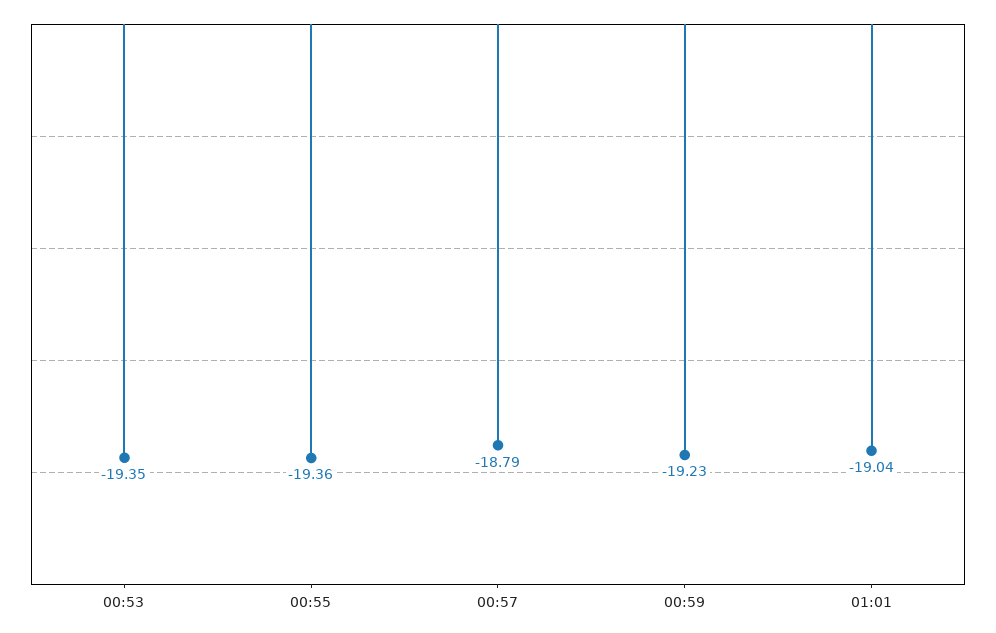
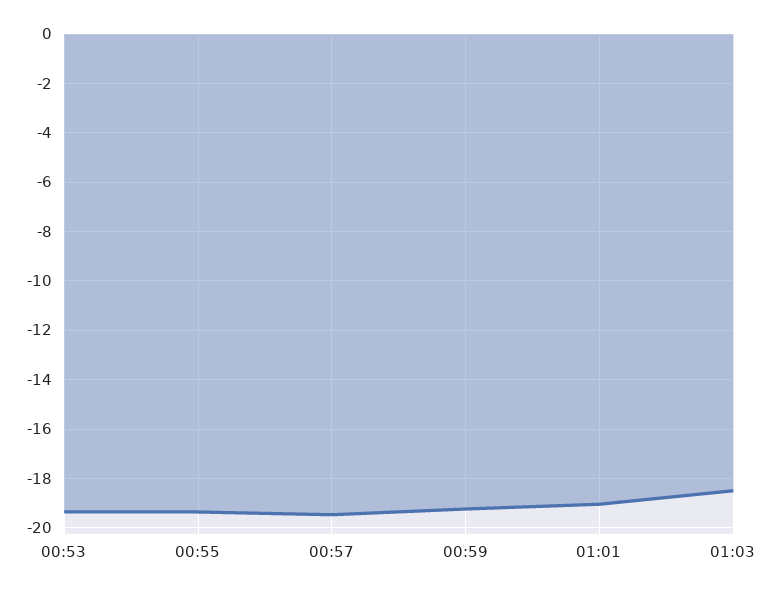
00:57: -18.79 -> -19.5
01:03: none -> -18.5

